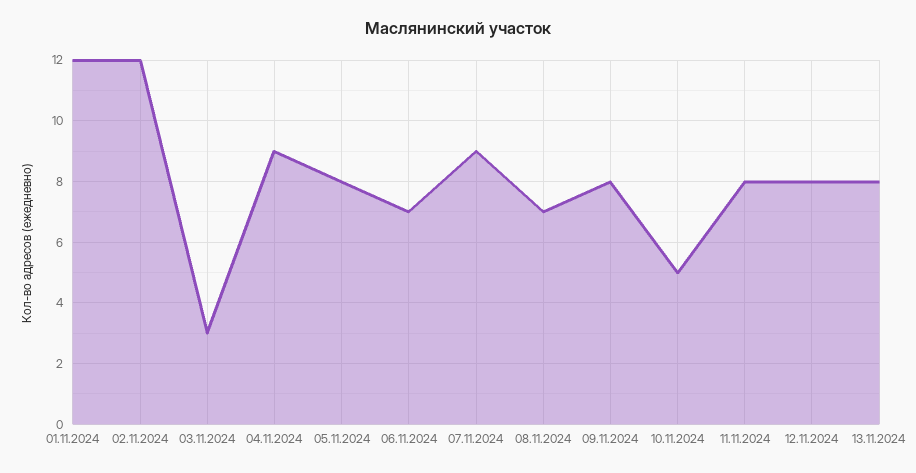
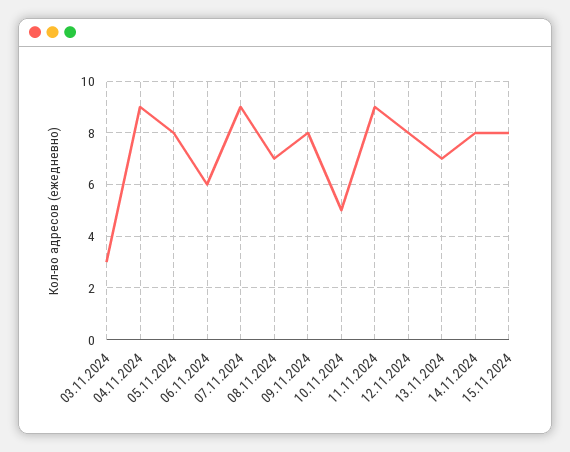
01.11.2024: 12 -> none
02.11.2024: 12 -> none
06.11.2024: 7 -> 6
11.11.2024: 8 -> 9
13.11.2024: 8 -> 7
14.11.2024: none -> 8
15.11.2024: none -> 8

